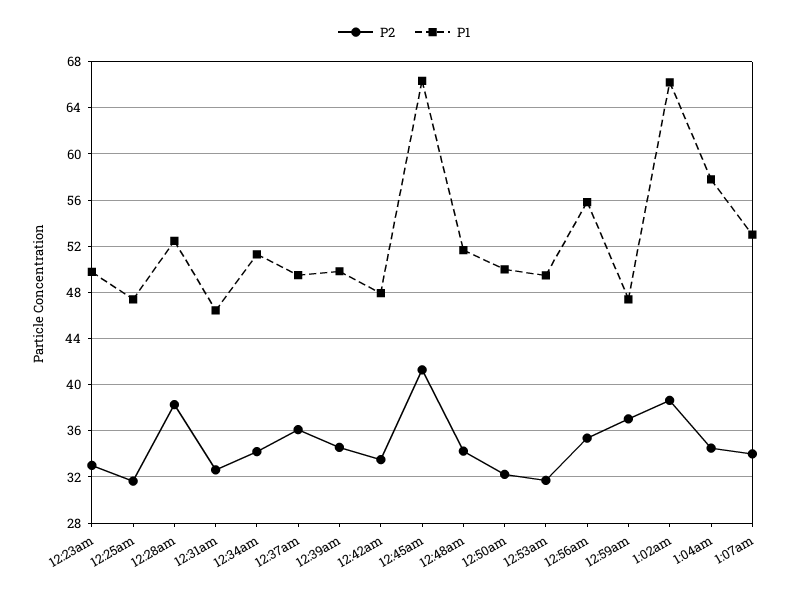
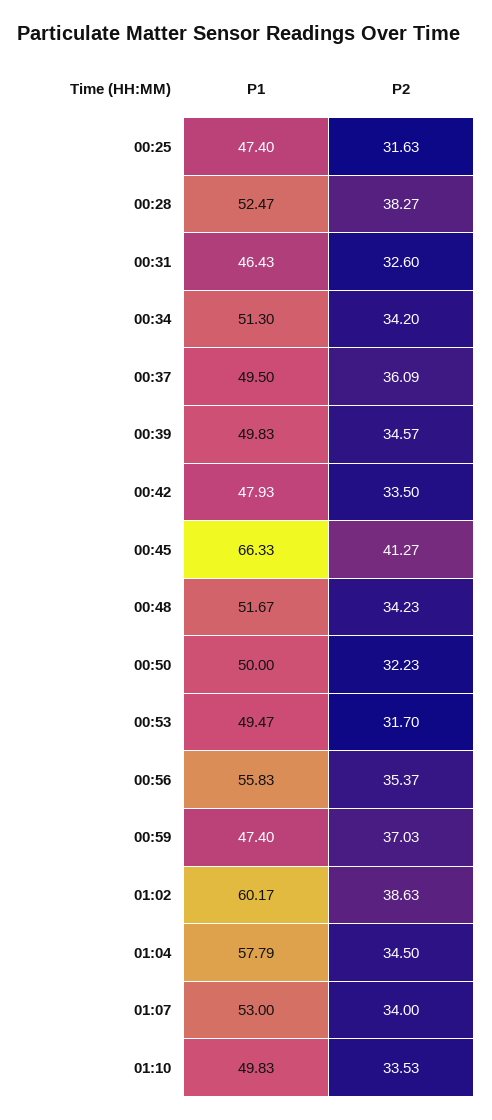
P2, 12:23am: 33 -> none
P1, 12:23am: 50 -> none
P1, 1:02am: 66 -> 60.17
P1, 01:10: none -> 49.83
P2, 01:10: none -> 33.53

